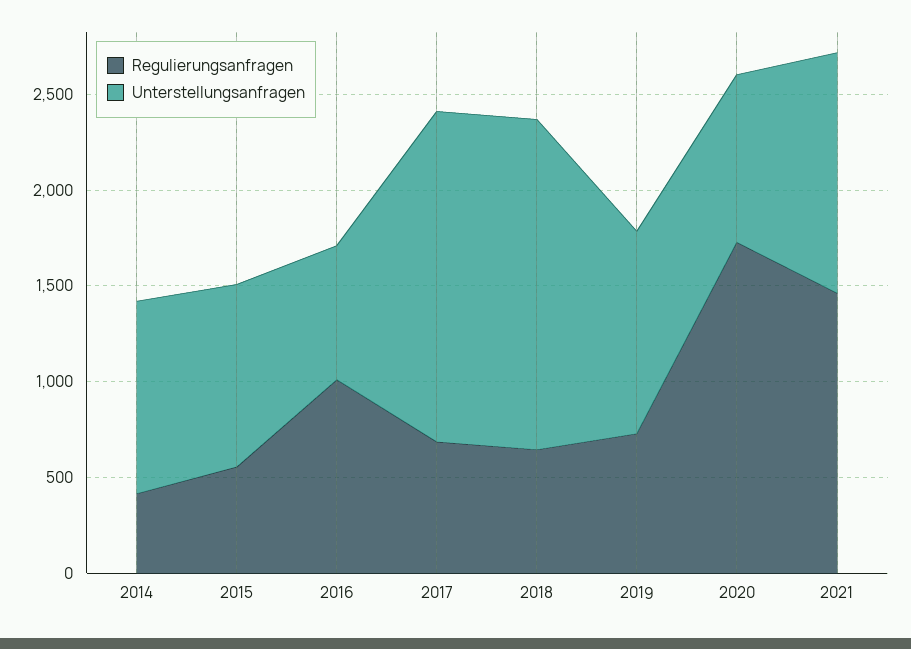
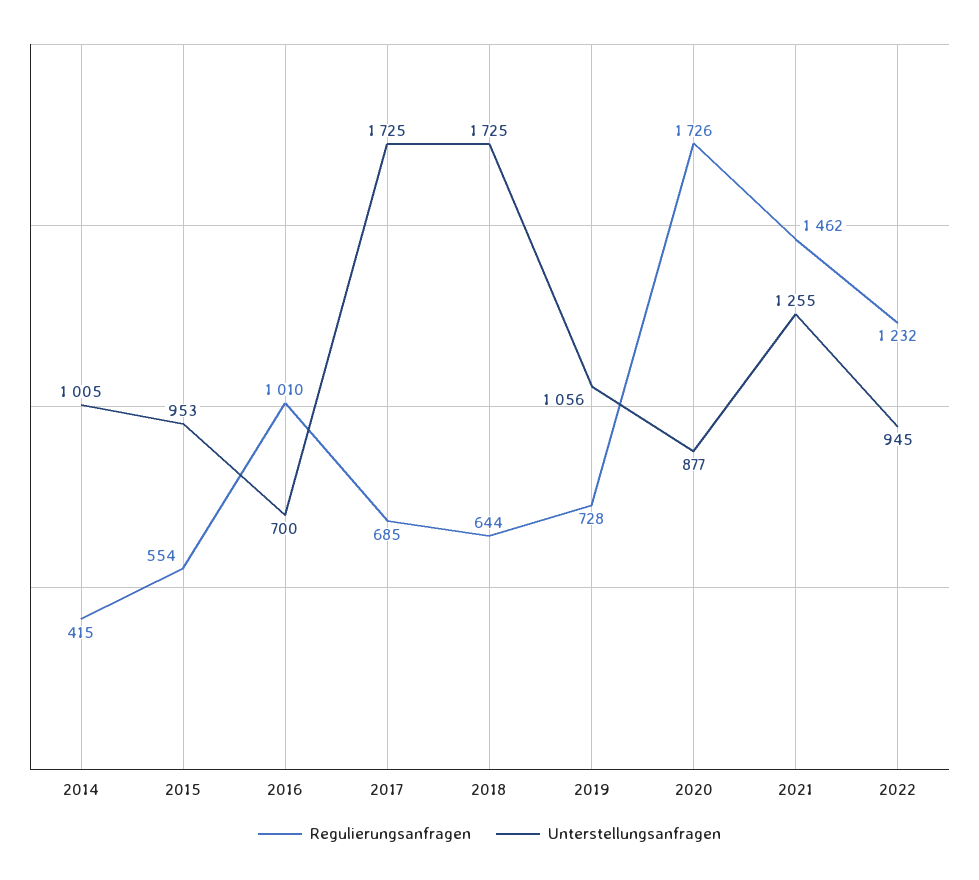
Regulierungsanfragen, 2022: none -> 1232
Unterstellungsanfragen, 2022: none -> 945

